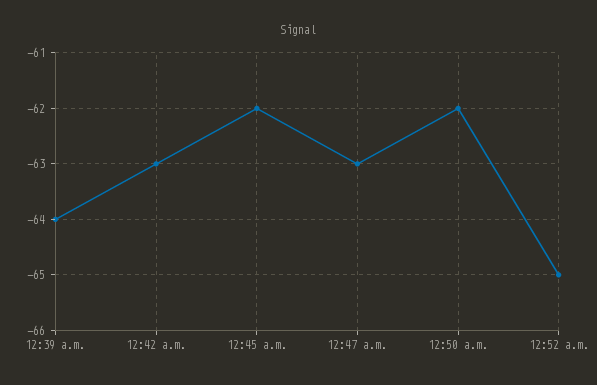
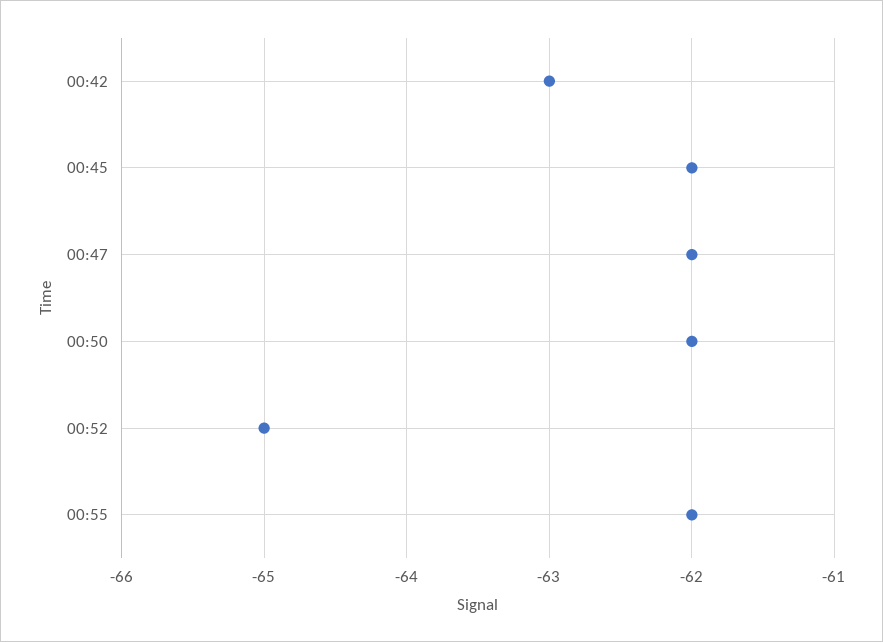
12:39 a.m.: -64 -> none
12:47 a.m.: -63 -> -62
00:55: none -> -62

